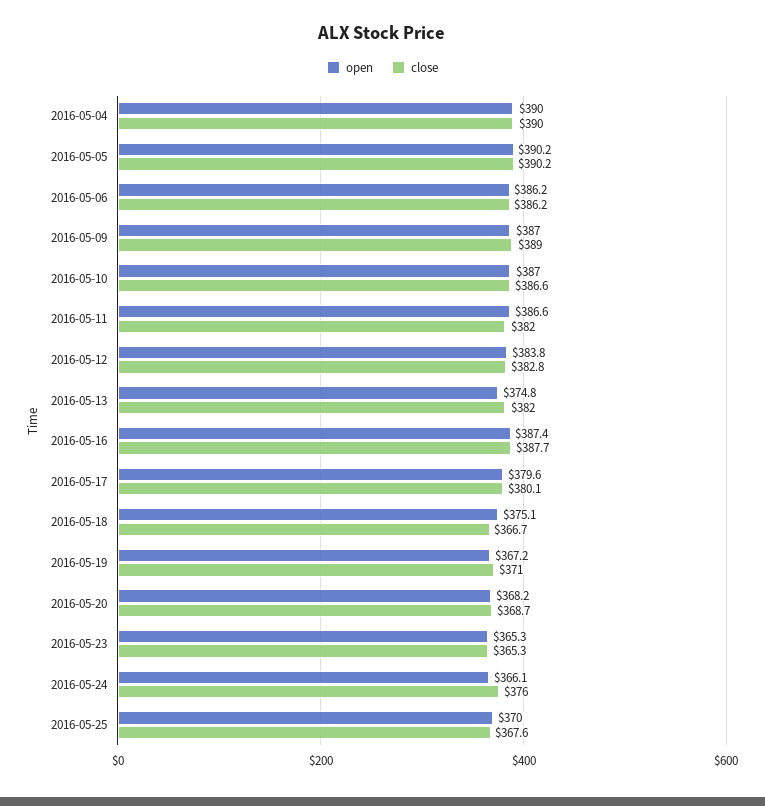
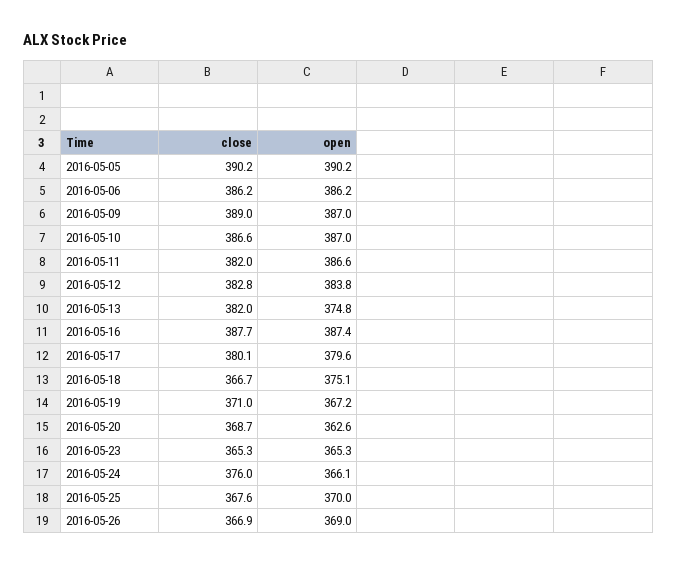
open, 2016-05-04: 390 -> none
close, 2016-05-04: 390 -> none
open, 2016-05-20: 368.2 -> 362.6
close, 2016-05-26: none -> 366.9
open, 2016-05-26: none -> 369

